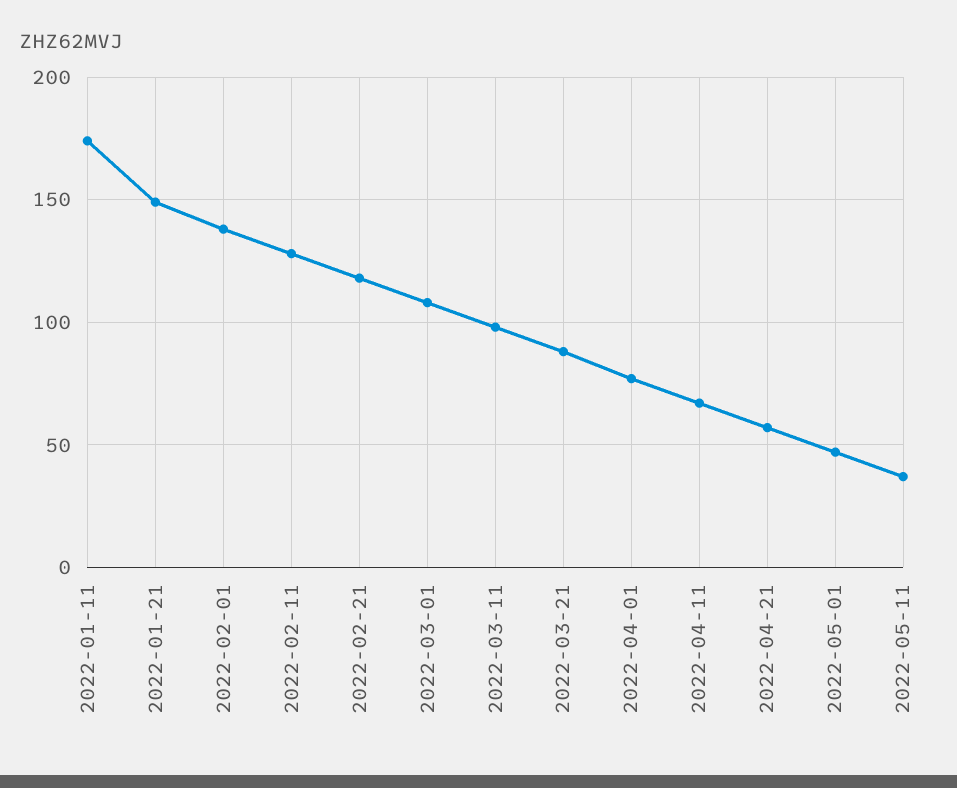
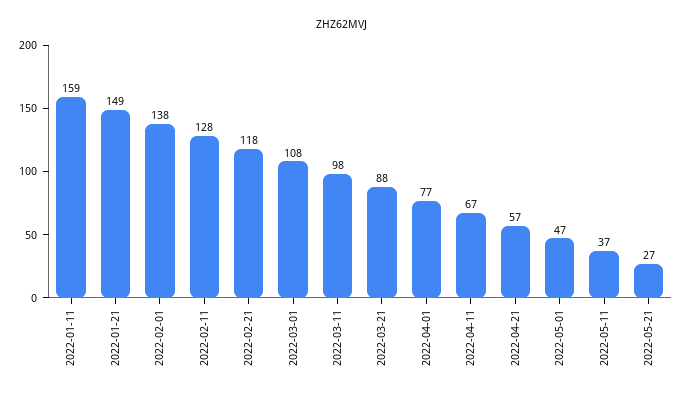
2022-01-11: 175 -> 159
2022-05-21: none -> 27

